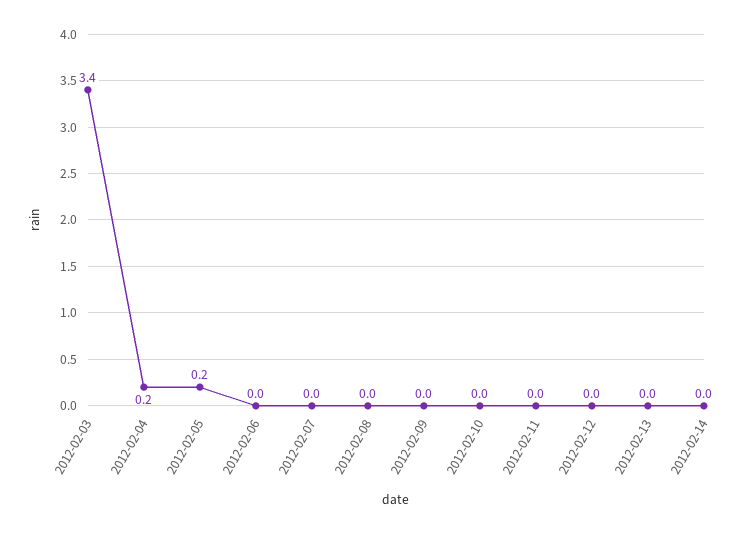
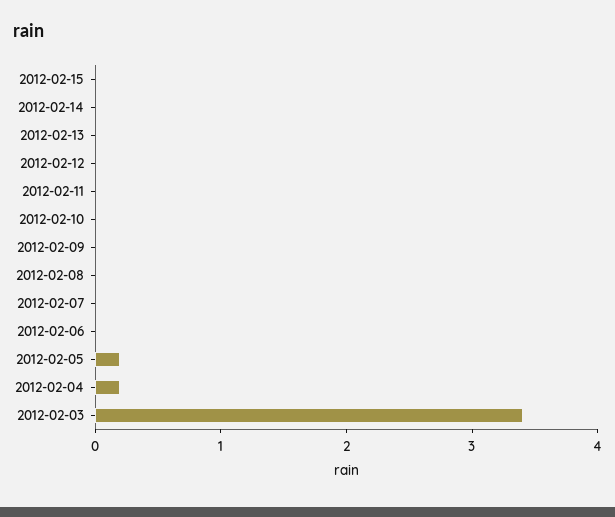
2012-02-15: none -> 0

